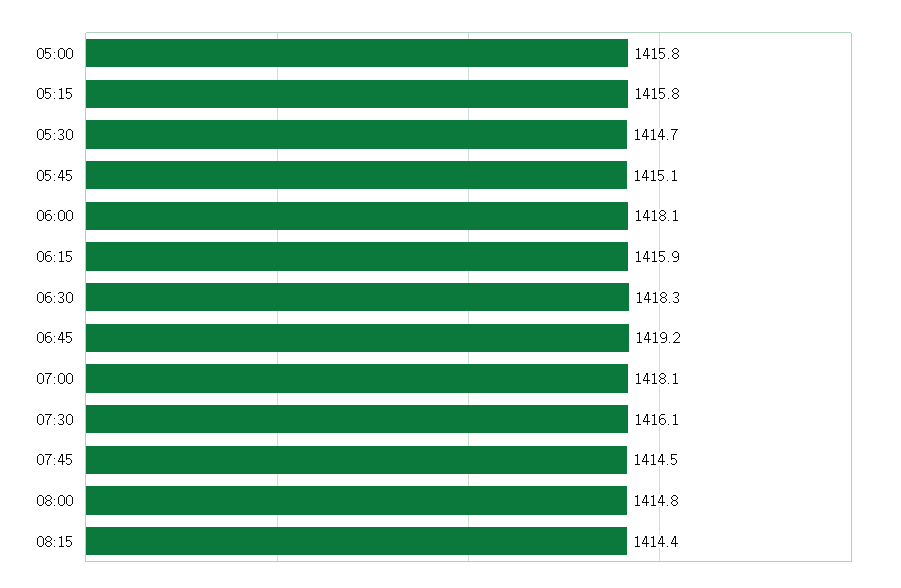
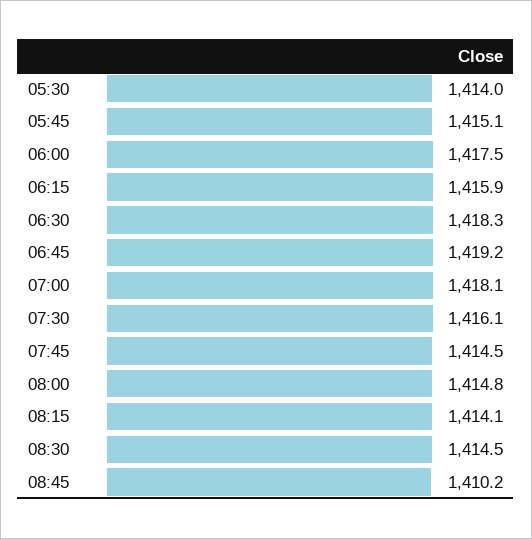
05:00: 1415.8 -> none
05:15: 1415.8 -> none
05:30: 1414.7 -> 1414
06:00: 1418.1 -> 1417.5
08:15: 1414.4 -> 1414.1
08:30: none -> 1414.5
08:45: none -> 1410.2

